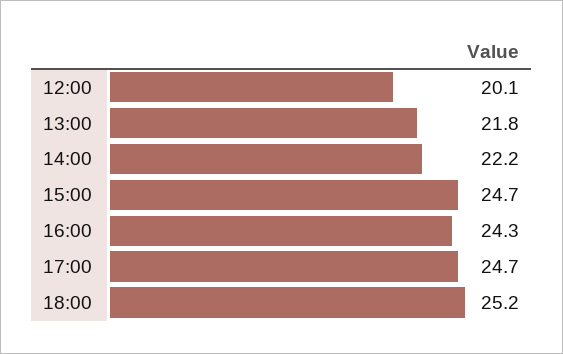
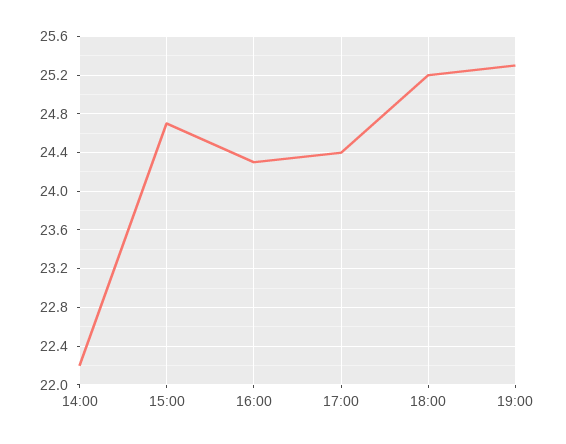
12:00: 20.1 -> none
13:00: 21.8 -> none
17:00: 24.7 -> 24.4
19:00: none -> 25.3

